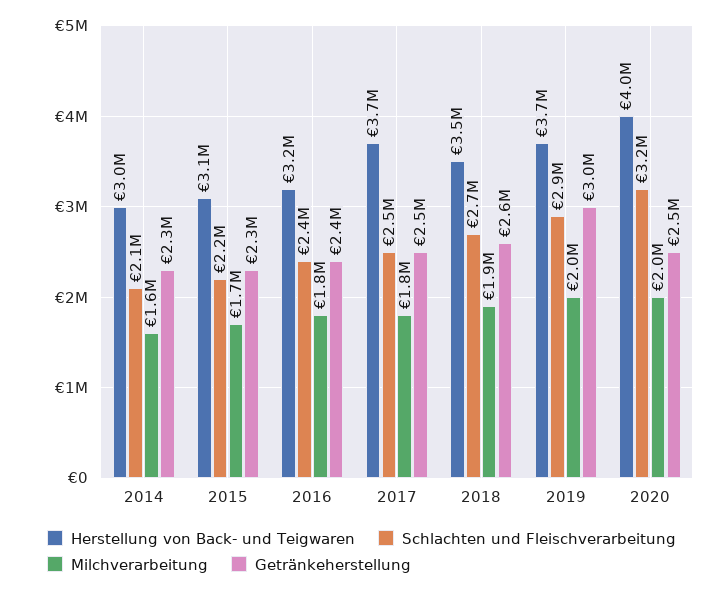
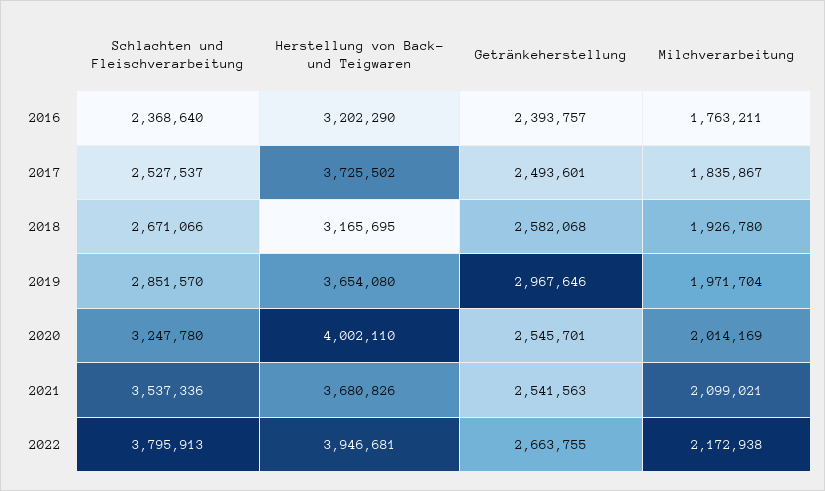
Herstellung von Back- und Teigwaren, 2014: 3000000 -> none
Schlachten und Fleischverarbeitung, 2014: 2100000 -> none
Milchverarbeitung, 2014: 1600000 -> none
Getränkeherstellung, 2014: 2300000 -> none
Herstellung von Back- und Teigwaren, 2015: 3100000 -> none
Schlachten und Fleischverarbeitung, 2015: 2200000 -> none
Milchverarbeitung, 2015: 1700000 -> none
Getränkeherstellung, 2015: 2300000 -> none
Herstellung von Back- und Teigwaren, 2018: 3500000 -> 3165695
Schlachten und Fleischverarbeitung, 2021: none -> 3537336
Herstellung von Back- und Teigwaren, 2021: none -> 3680826
Getränkeherstellung, 2021: none -> 2541563
Milchverarbeitung, 2021: none -> 2099021
Schlachten und Fleischverarbeitung, 2022: none -> 3795913
Herstellung von Back- und Teigwaren, 2022: none -> 3946681
Getränkeherstellung, 2022: none -> 2663755
Milchverarbeitung, 2022: none -> 2172938

